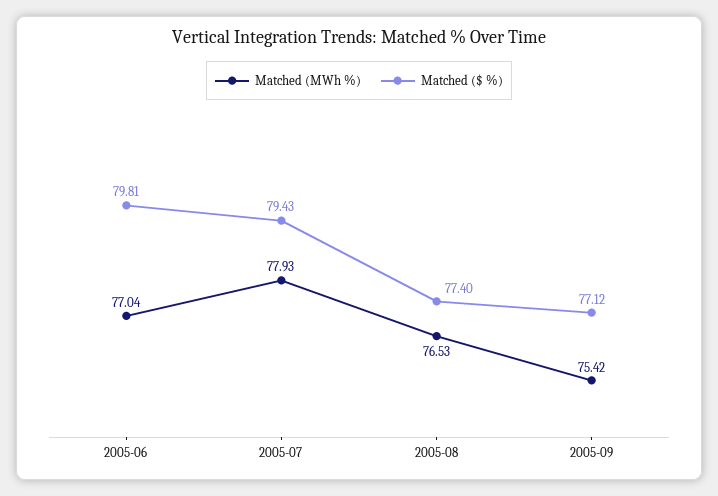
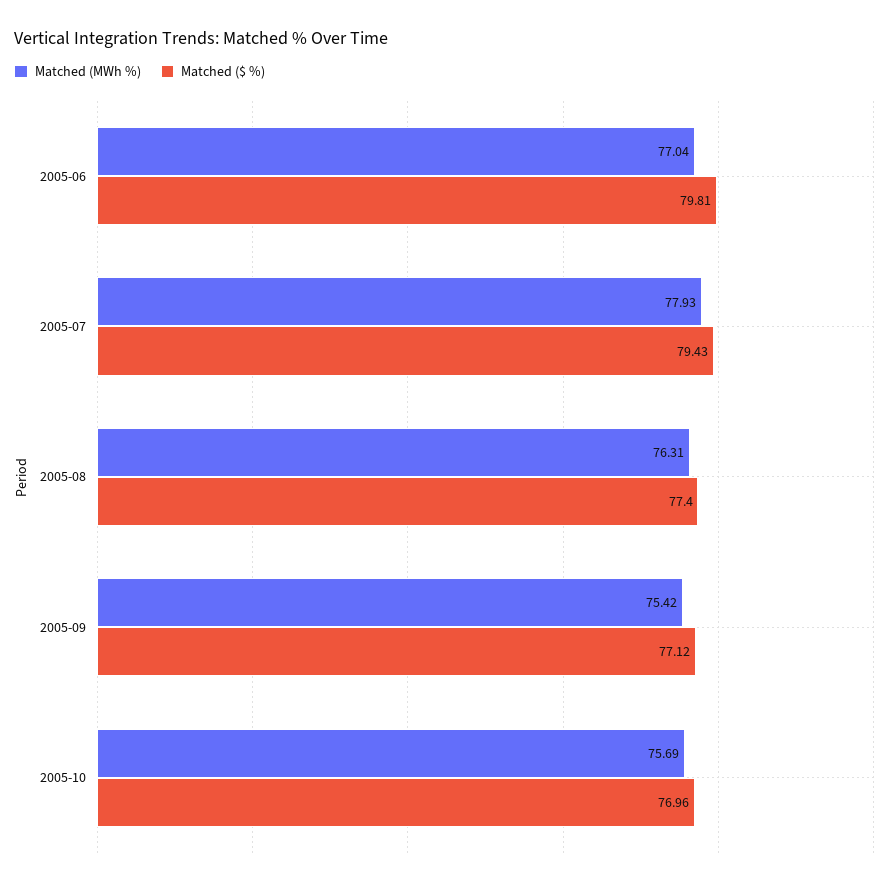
Matched (MWh %), 2005-08: 76.53 -> 76.31
Matched (MWh %), 2005-10: none -> 75.69
Matched ($ %), 2005-10: none -> 76.96

